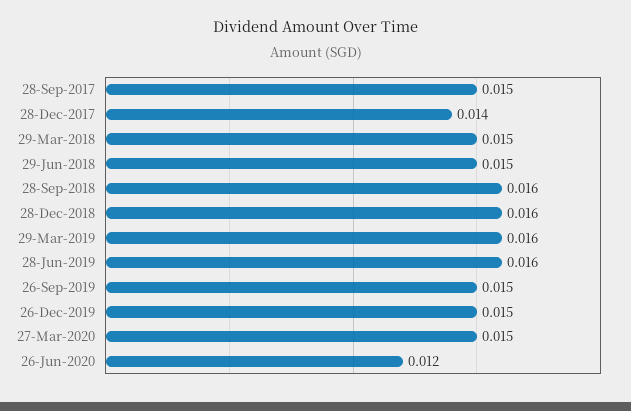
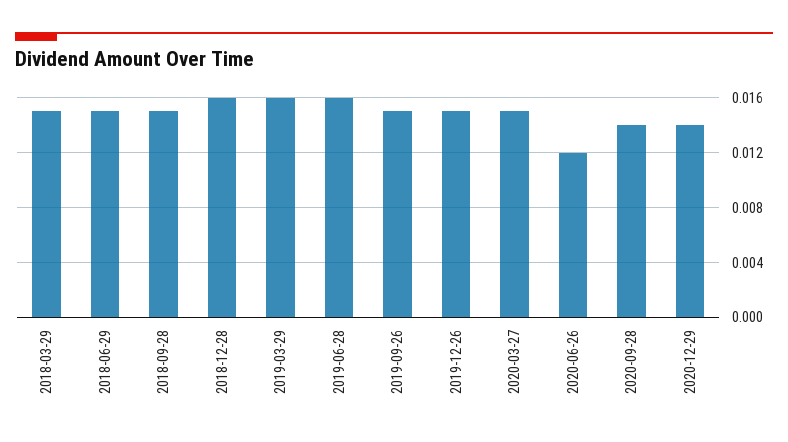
28-Sep-2017: 0.015 -> none
28-Dec-2017: 0.014 -> none
28-Sep-2018: 0.016 -> 0.015
2020-09-28: none -> 0.014
2020-12-29: none -> 0.014

